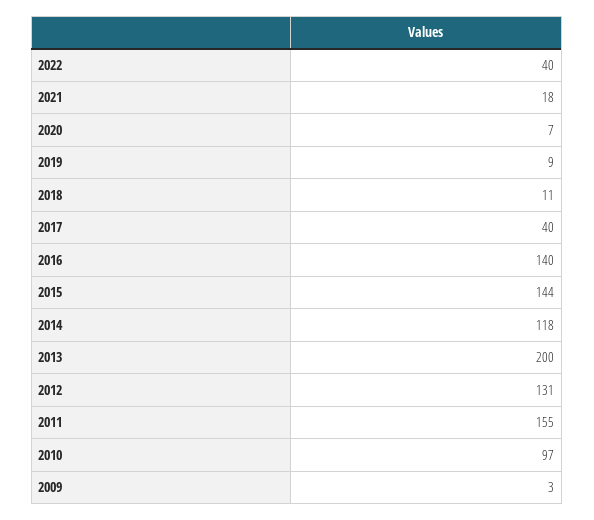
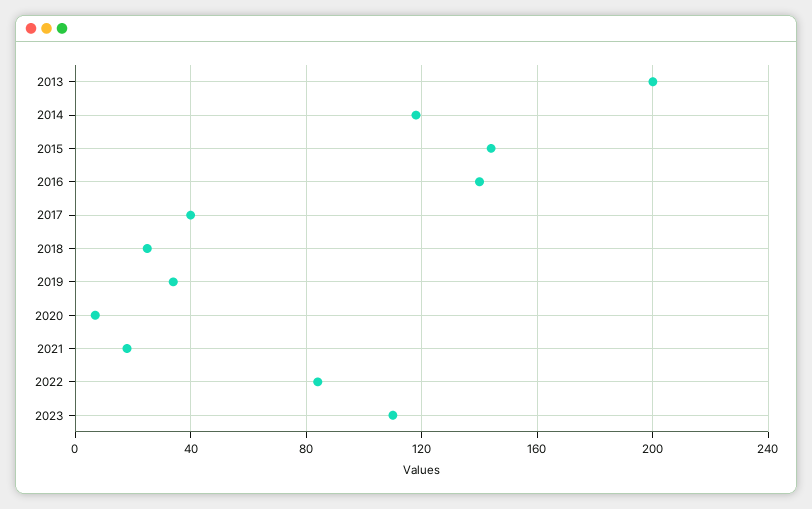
2022: 40 -> 85
2019: 9 -> 35
2018: 11 -> 25
2012: 131 -> none
2011: 155 -> none
2010: 97 -> none
2009: 3 -> none
2023: none -> 110

